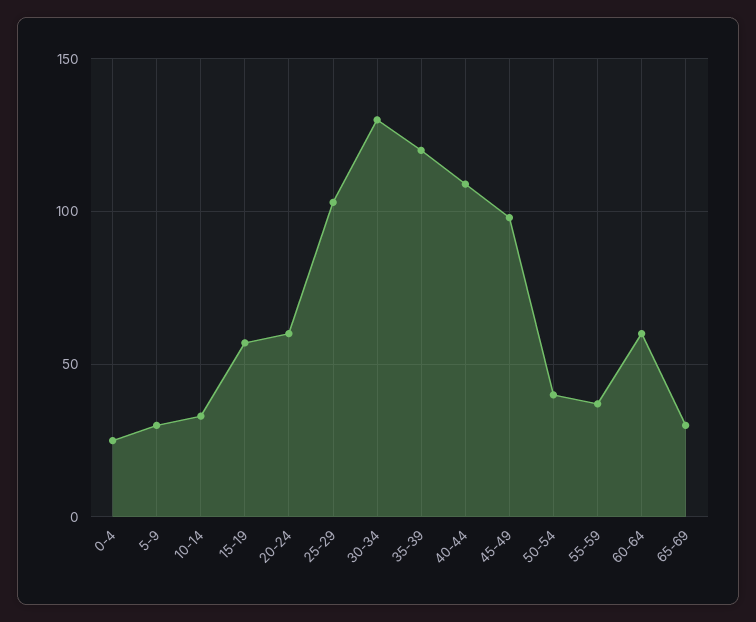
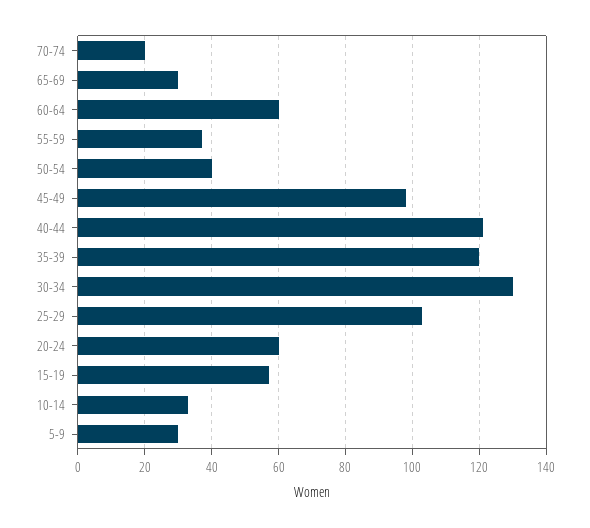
0-4: 25 -> none
40-44: 110 -> 120
70-74: none -> 20

